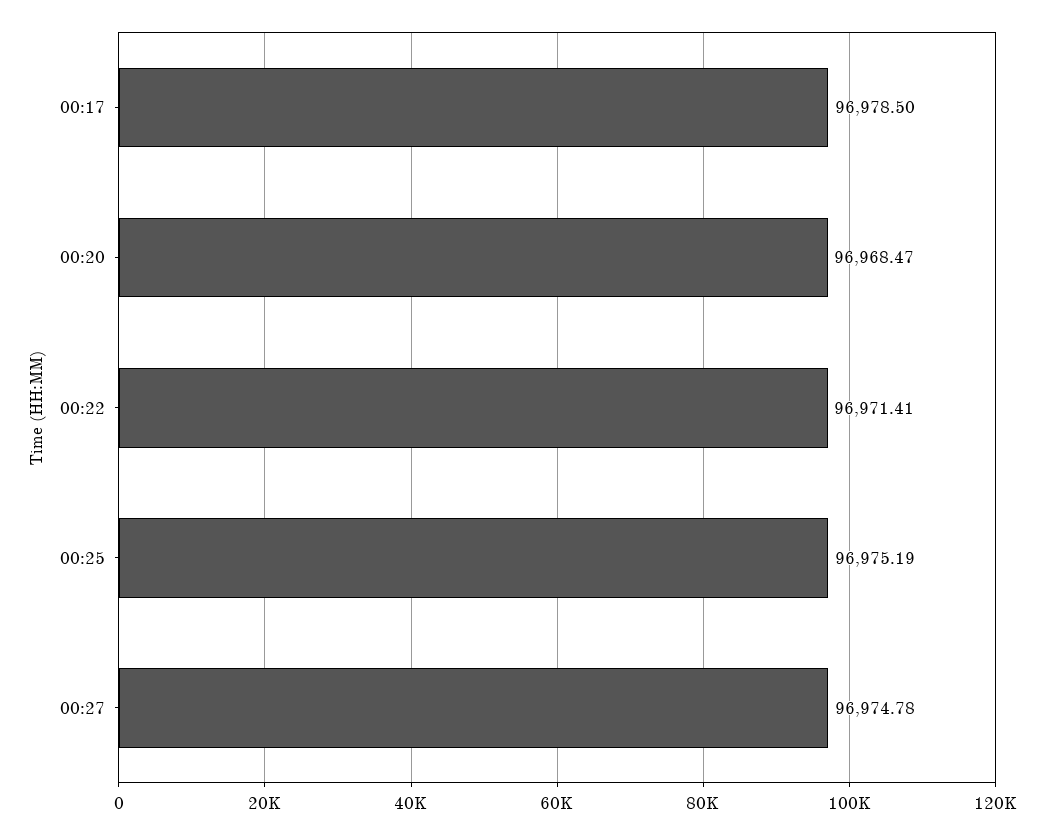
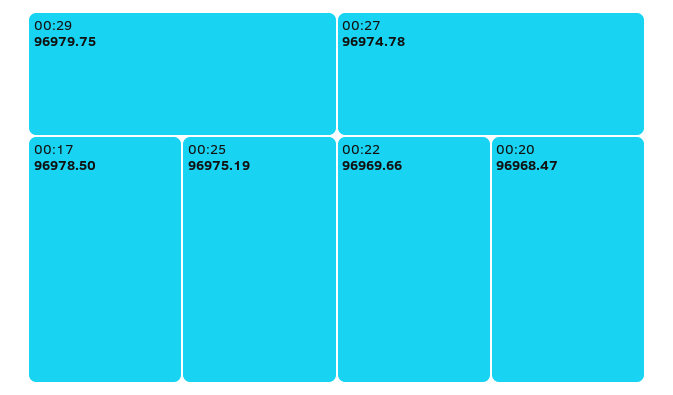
00:22: 96971.41 -> 96969.66
00:29: none -> 96979.75

